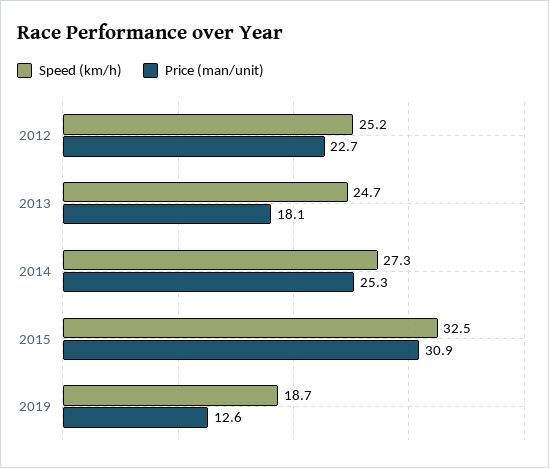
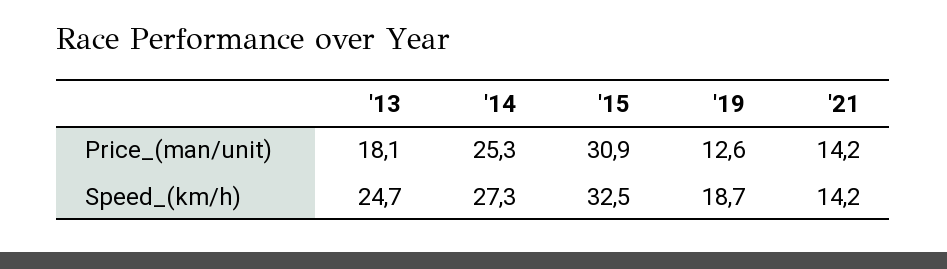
Speed (km/h), 2012: 25.2 -> none
Price (man/unit), 2012: 22.7 -> none
Price (man/unit), '21: none -> 14.2
Speed (km/h), '21: none -> 14.2

